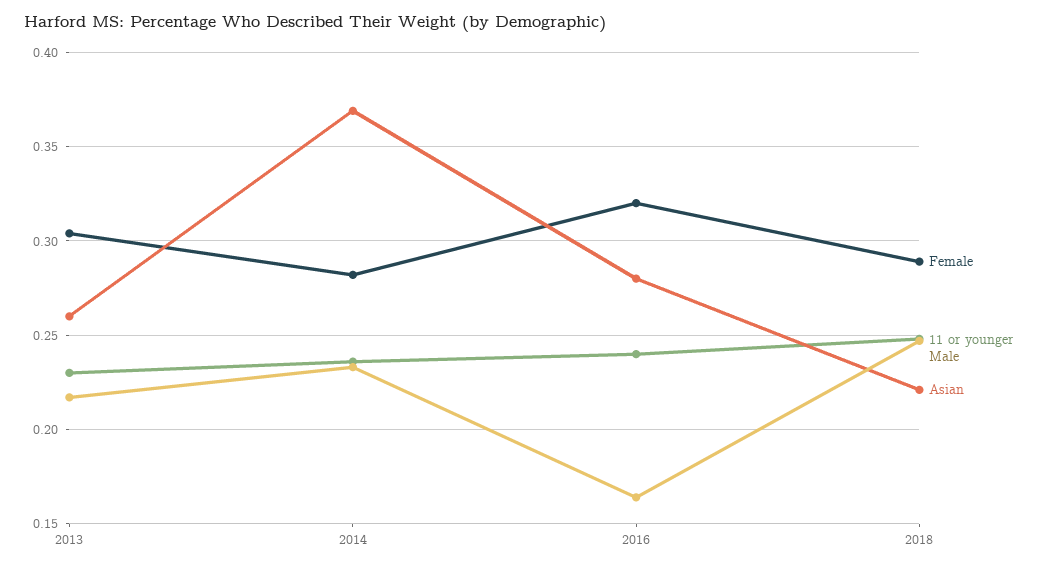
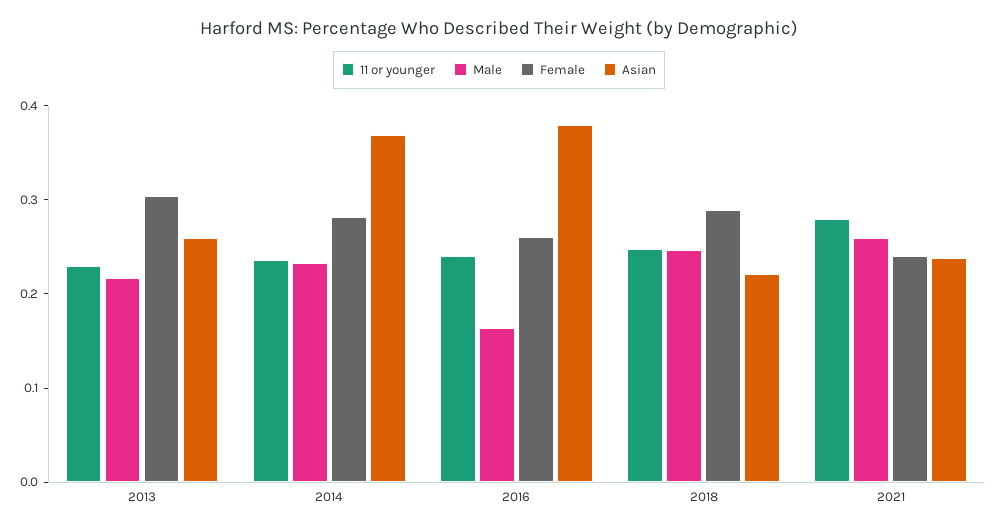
Female, 2016: 0.32 -> 0.26
Asian, 2016: 0.28 -> 0.38
11 or younger, 2021: none -> 0.28
Male, 2021: none -> 0.26
Female, 2021: none -> 0.24
Asian, 2021: none -> 0.24

